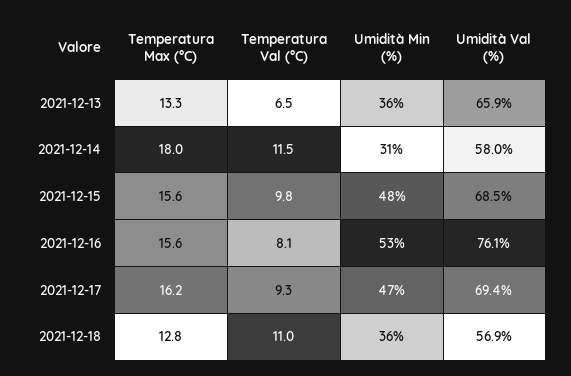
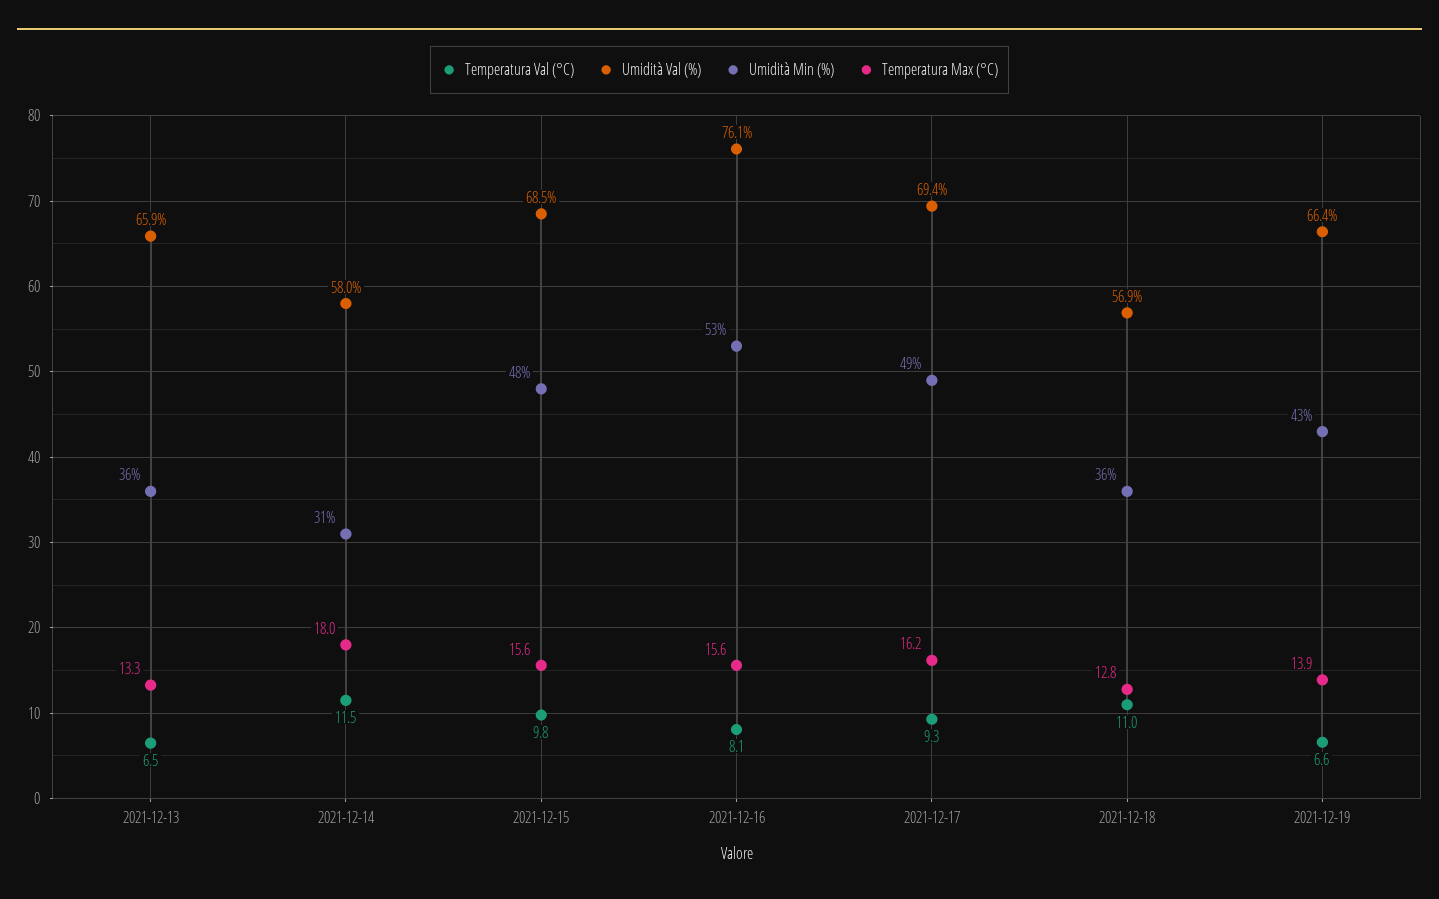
Umidità Min (%), 2021-12-17: 47 -> 49
Temperatura Val (°C), 2021-12-19: none -> 6.6
Umidità Val (%), 2021-12-19: none -> 66.4
Umidità Min (%), 2021-12-19: none -> 43
Temperatura Max (°C), 2021-12-19: none -> 13.9

